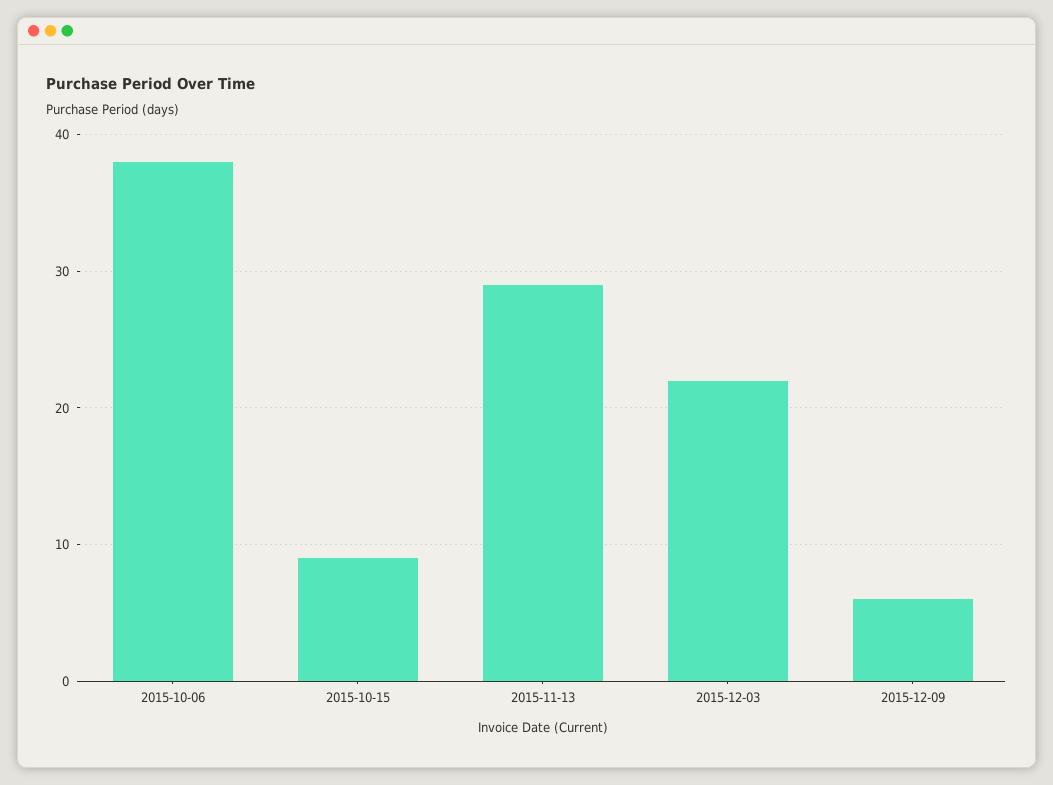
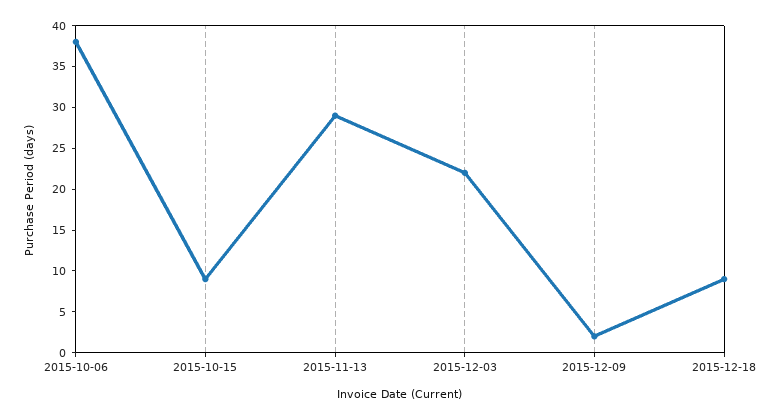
2015-12-09: 6 -> 2
2015-12-18: none -> 9

